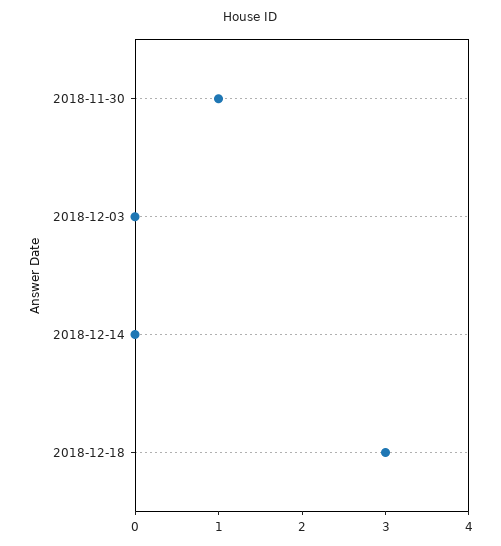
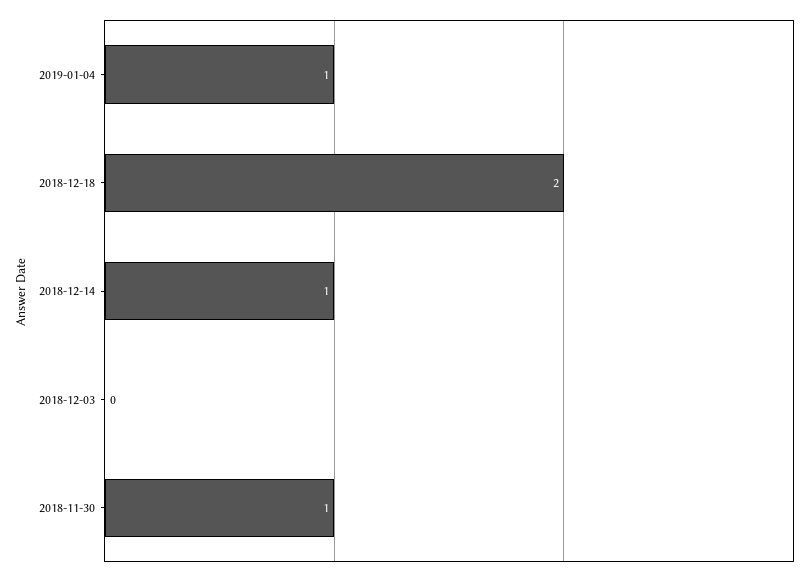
2018-12-14: 0 -> 1
2018-12-18: 3 -> 2
2019-01-04: none -> 1

